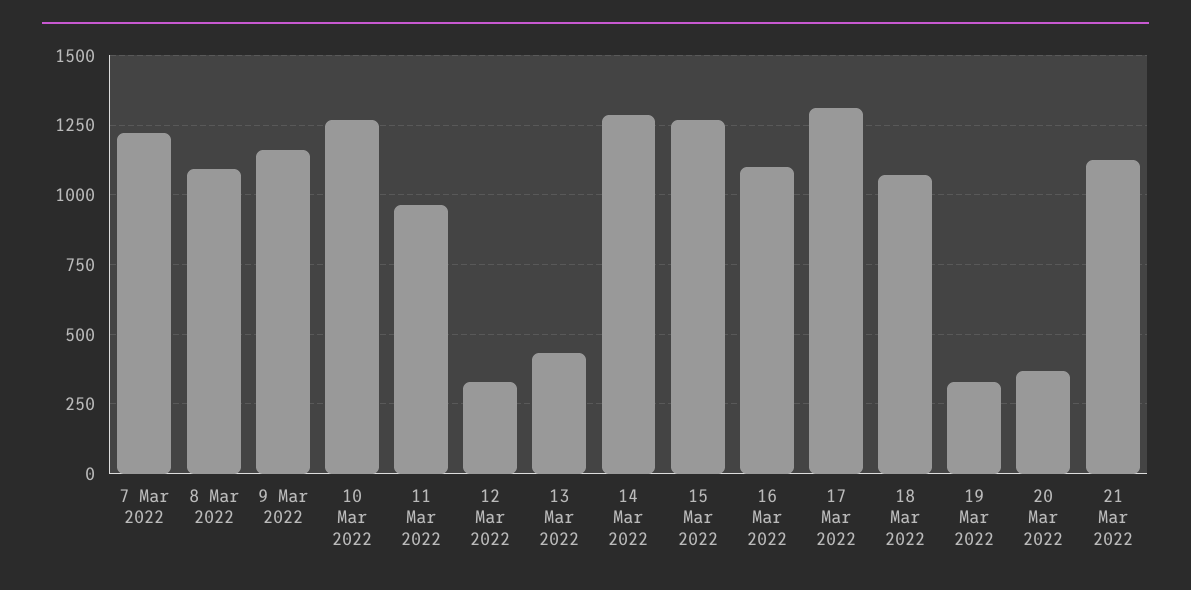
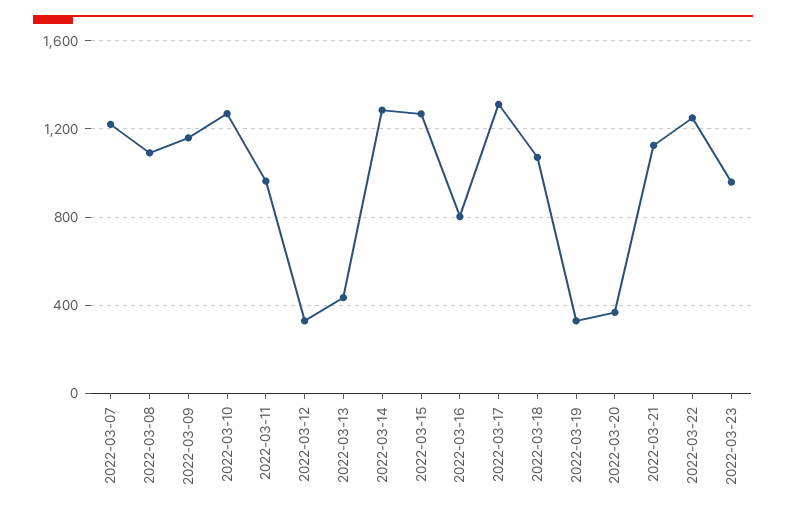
16 Mar 2022: 1100 -> 800
2022-03-22: none -> 1250
2022-03-23: none -> 950

